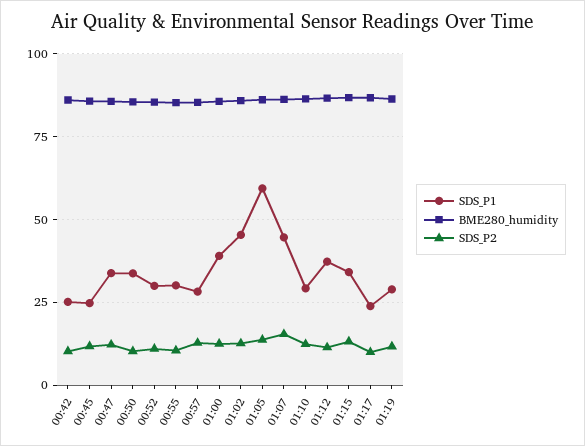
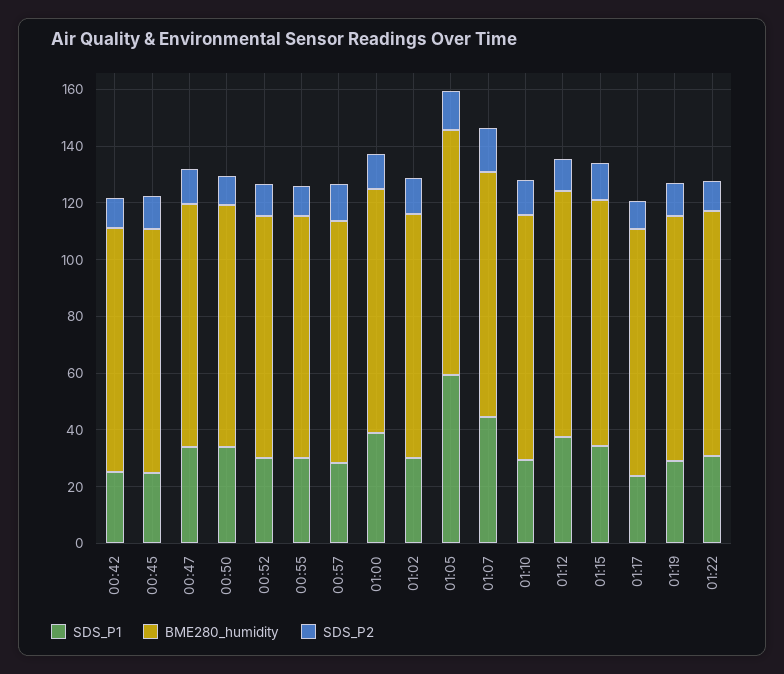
SDS_P1, 01:02: 45 -> 30
SDS_P1, 01:22: none -> 30
BME280_humidity, 01:22: none -> 85
SDS_P2, 01:22: none -> 10

